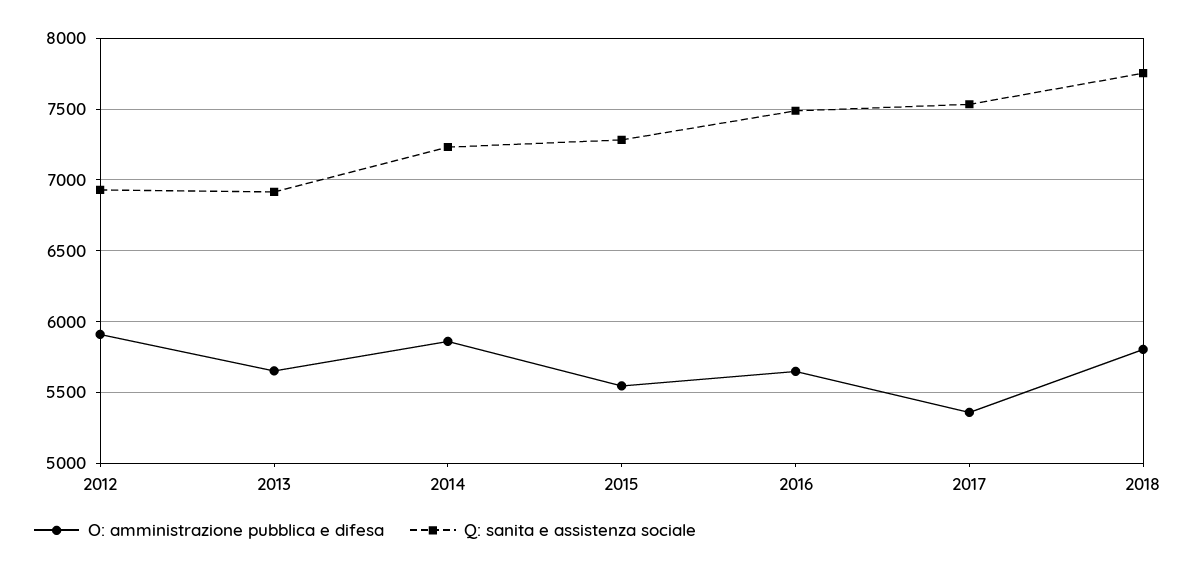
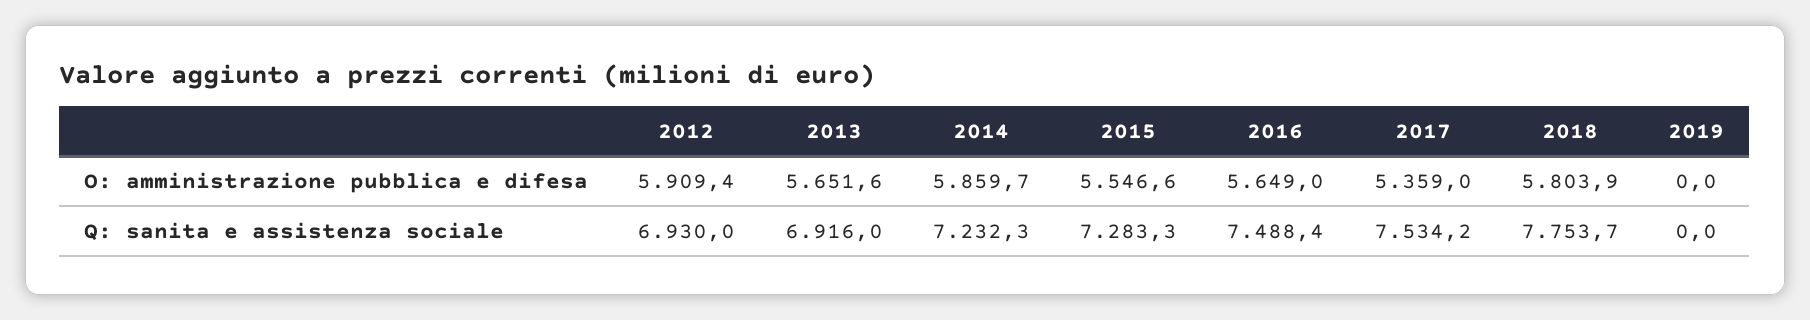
O: amministrazione pubblica e difesa, 2019: none -> 0
Q: sanita e assistenza sociale, 2019: none -> 0

